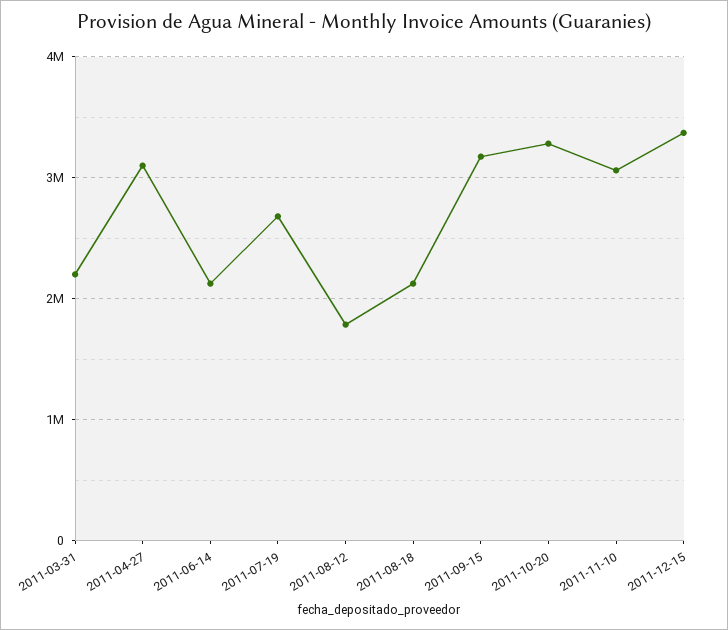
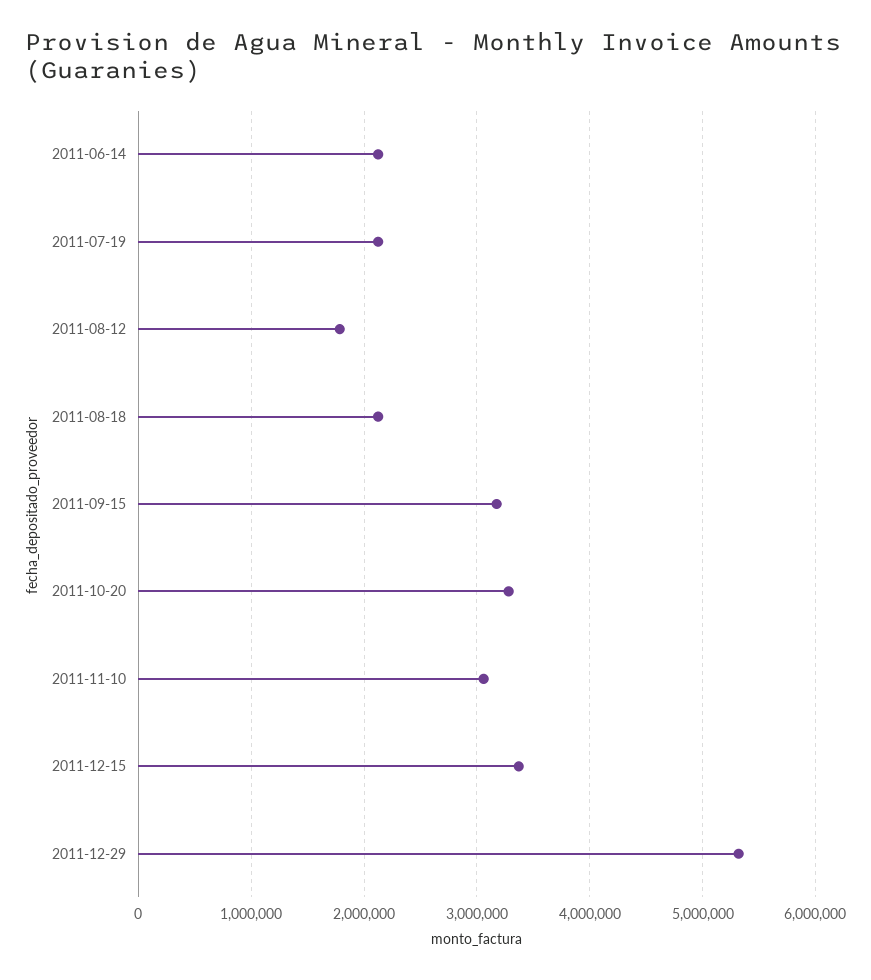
2011-03-31: 2200000 -> none
2011-04-27: 3100000 -> none
2011-07-19: 2700000 -> 2100000
2011-12-29: none -> 5300000

